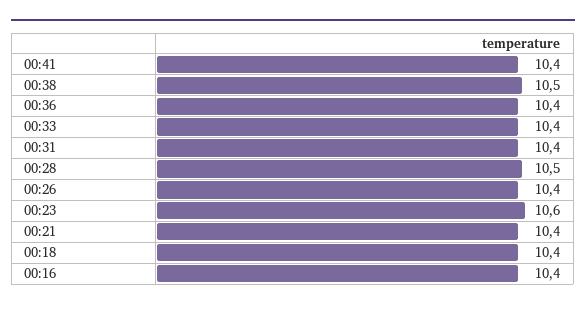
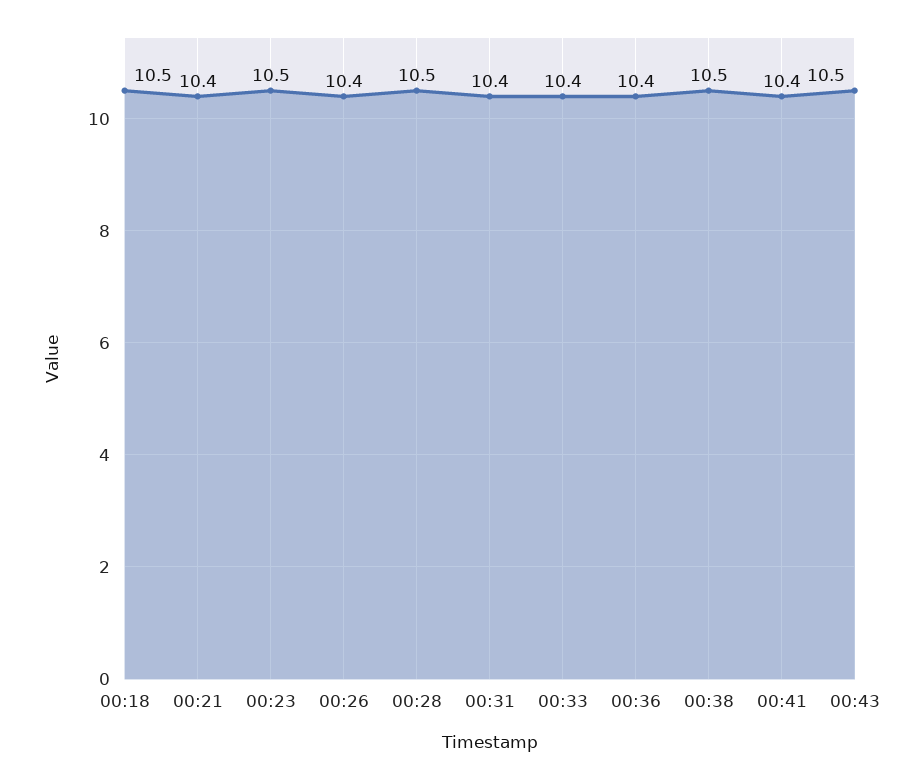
00:23: 10.6 -> 10.5
00:18: 10.4 -> 10.5
00:16: 10.4 -> none
00:43: none -> 10.5

